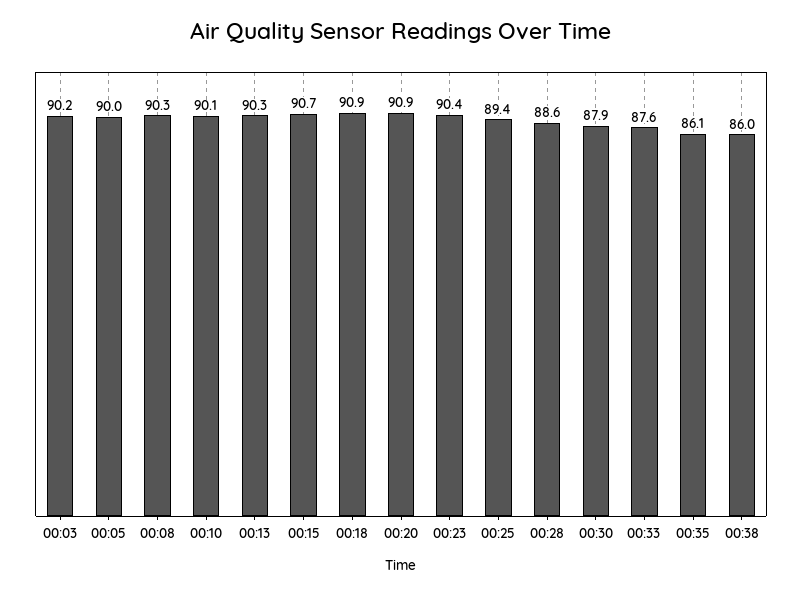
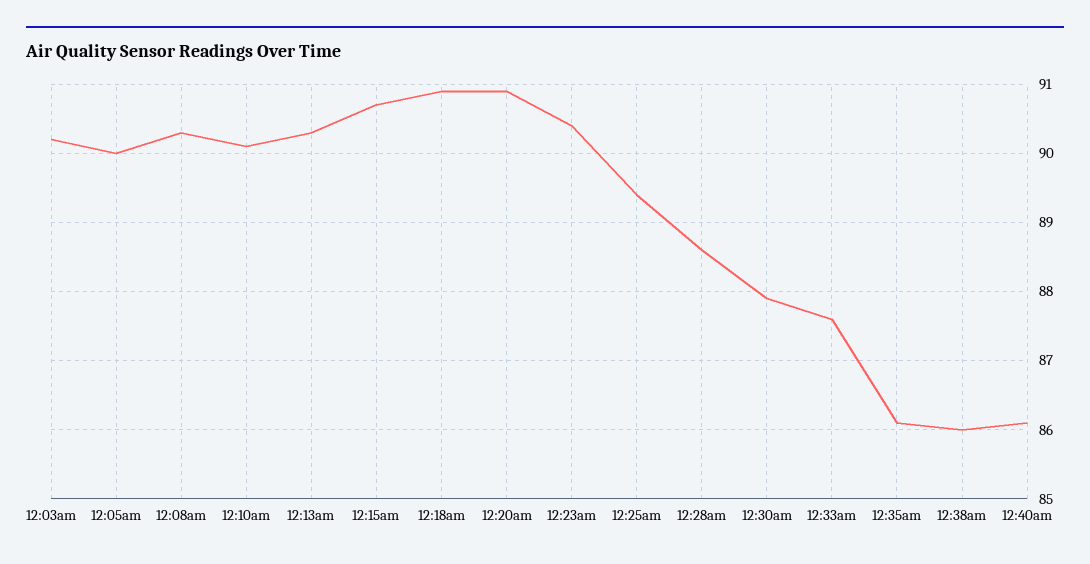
12:40am: none -> 86.1

